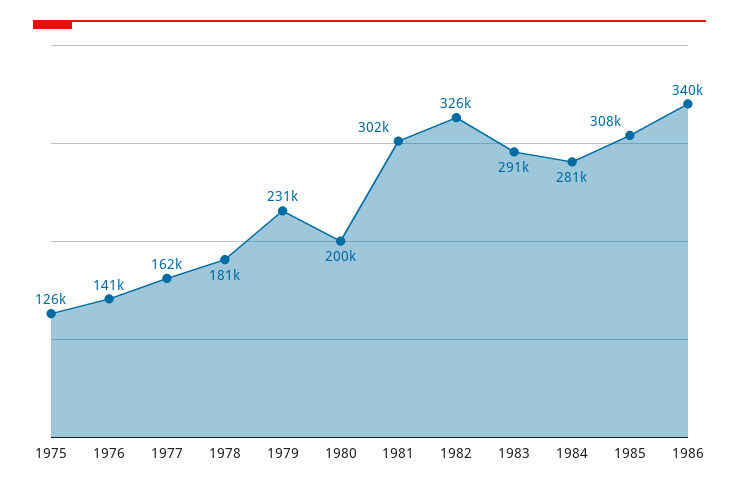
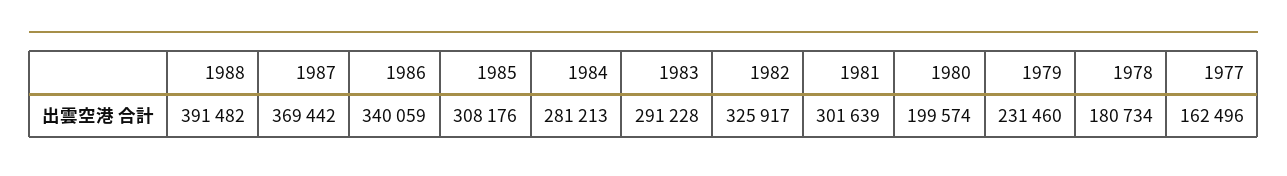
1975: 126000 -> none
1976: 141000 -> none
1988: none -> 391482
1987: none -> 369442

